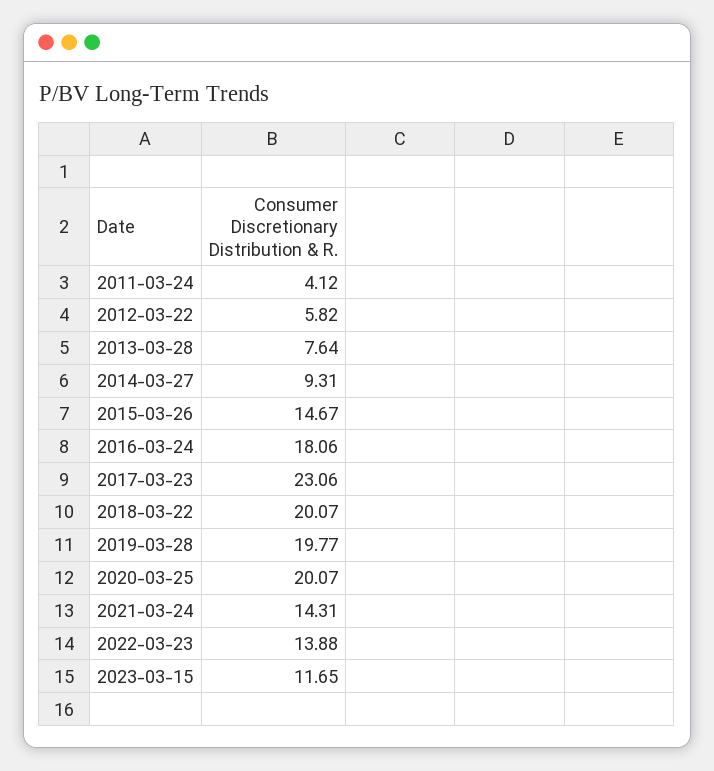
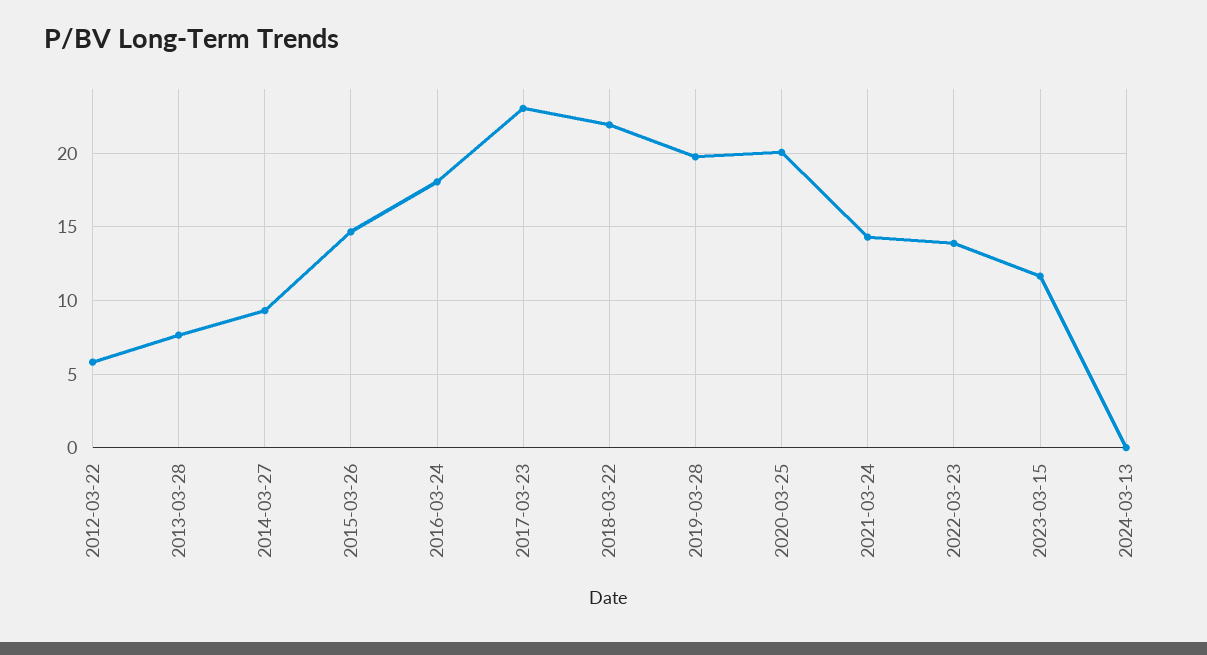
2011-03-24: 4.12 -> none
2018-03-22: 20.07 -> 22
2024-03-13: none -> 0

